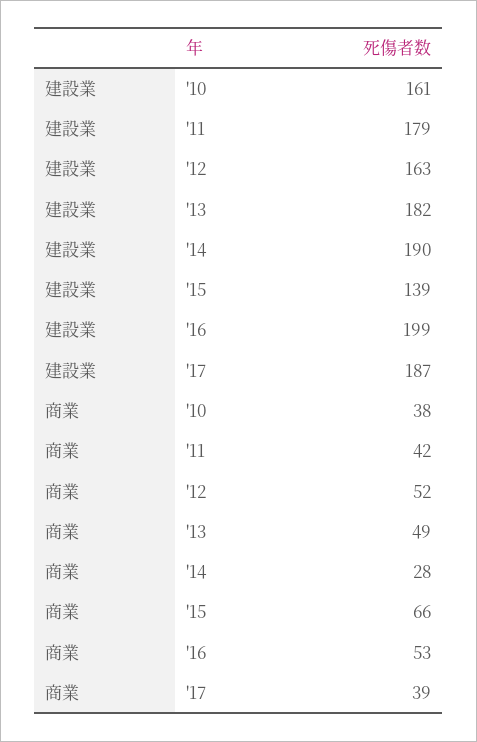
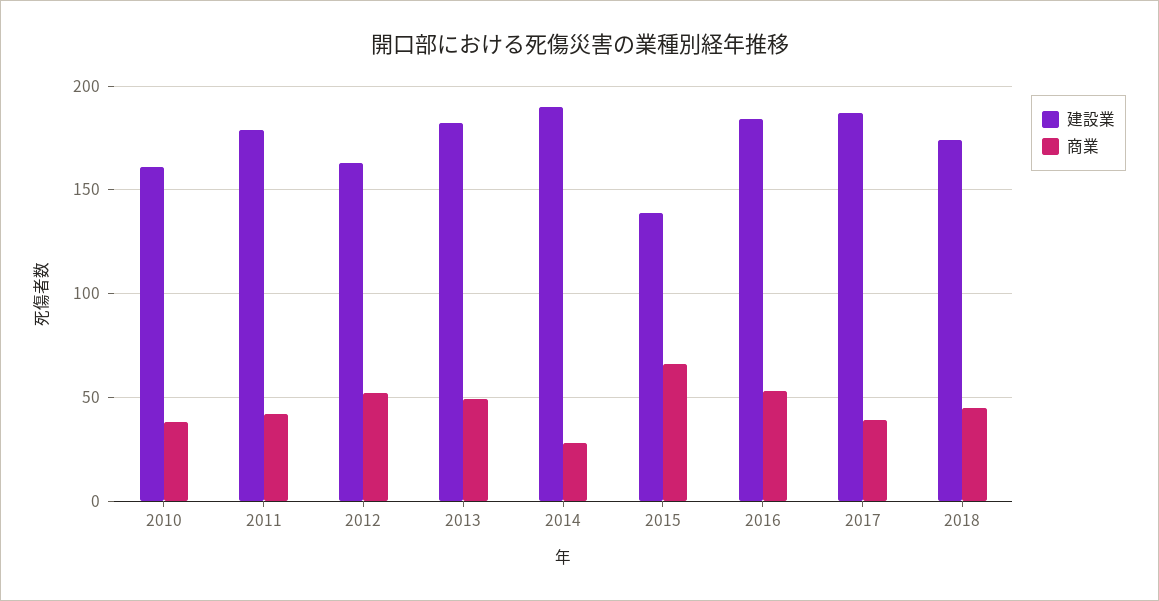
建設業, '16: 199 -> 185
建設業, 2018: none -> 175
商業, 2018: none -> 45

